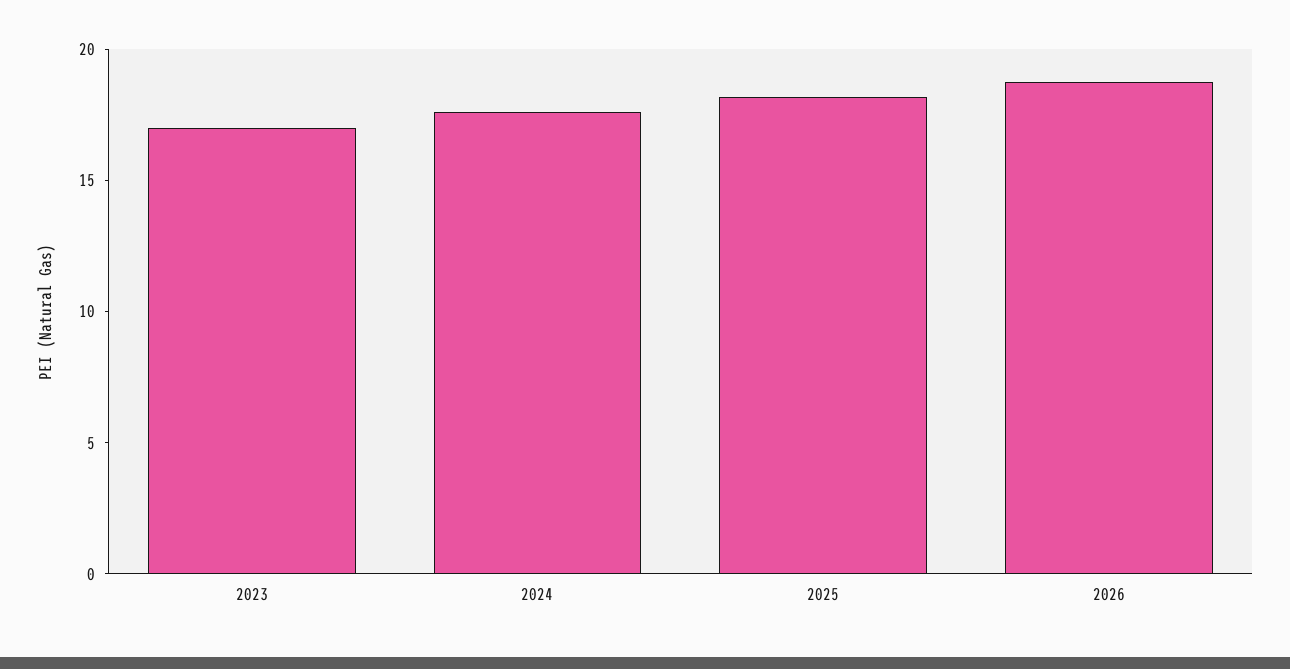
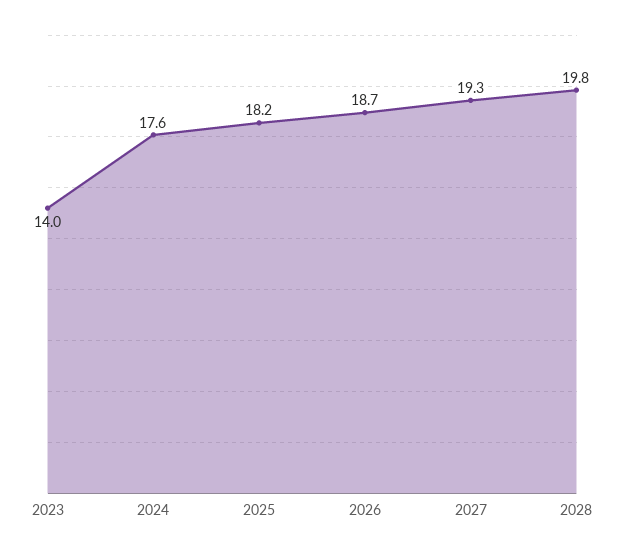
2023: 17 -> 14
2027: none -> 19.3
2028: none -> 19.8

